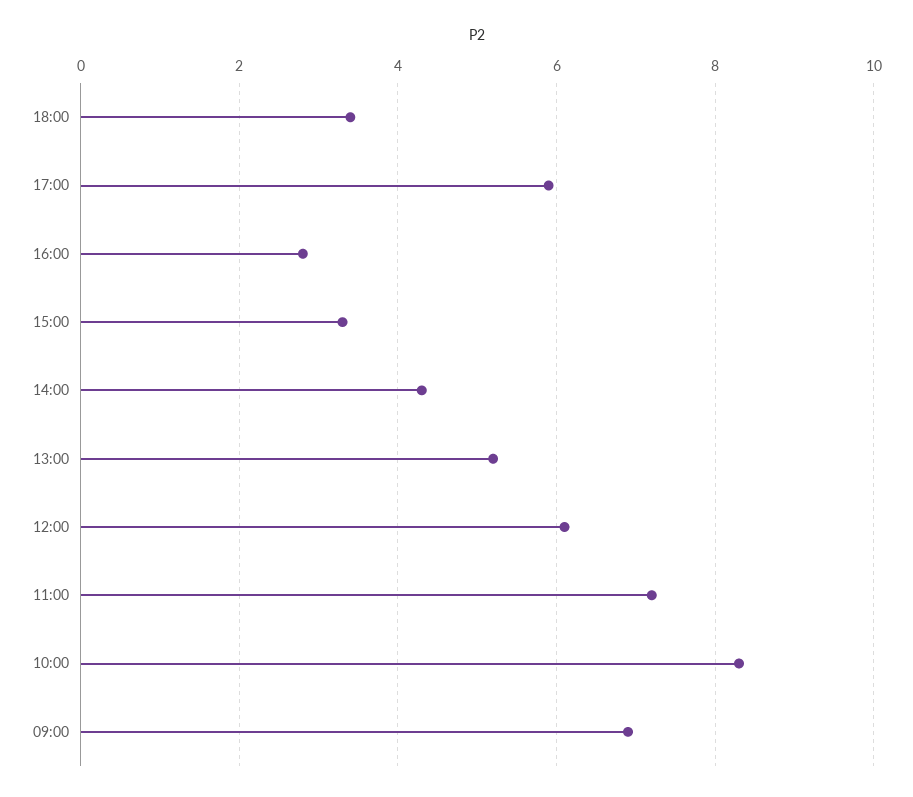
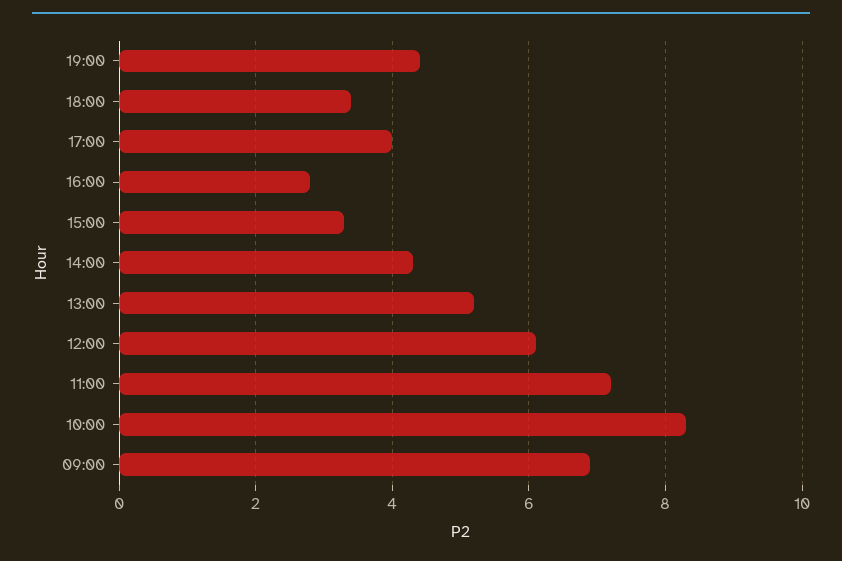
17:00: 6 -> 4
19:00: none -> 4.5

